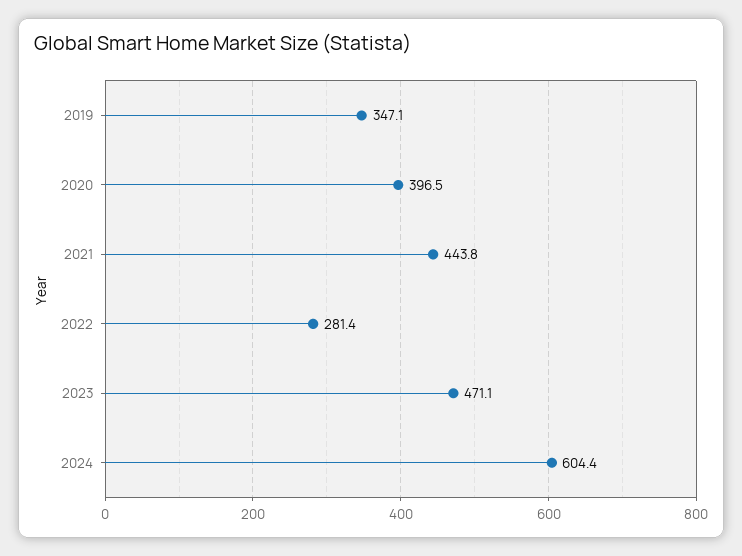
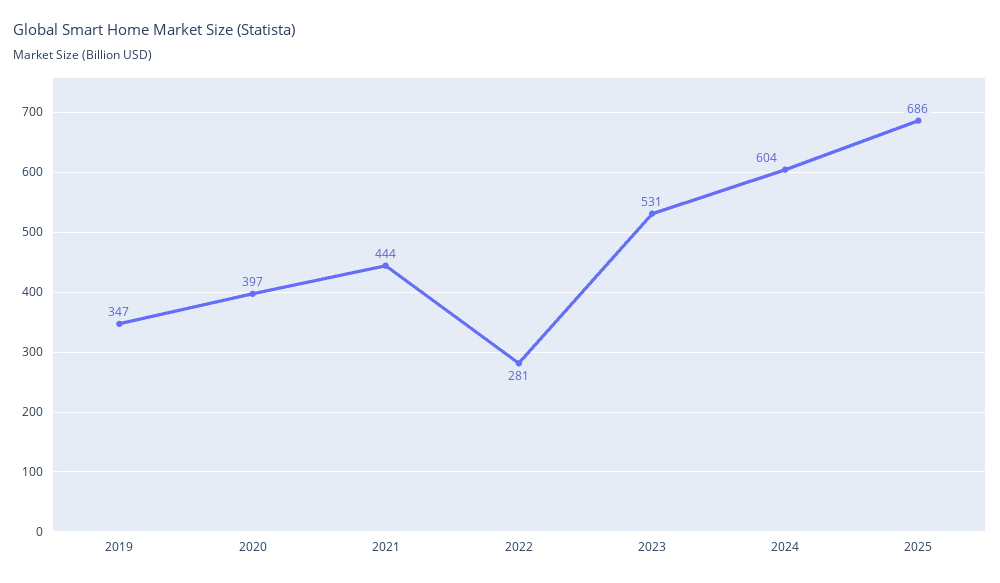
2023: 471.1 -> 531
2025: none -> 686

